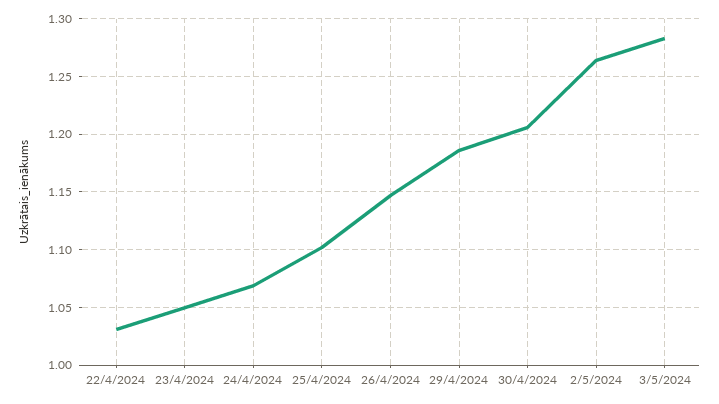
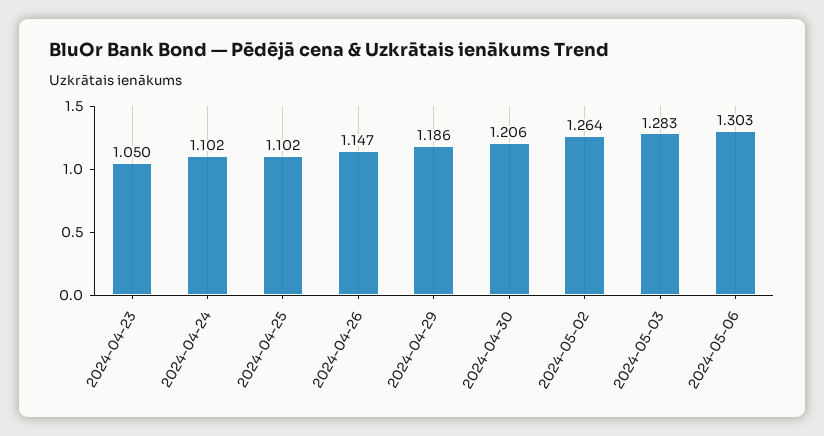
22/4/2024: 1.03 -> none
24/4/2024: 1.07 -> 1.102
2024-05-06: none -> 1.303

